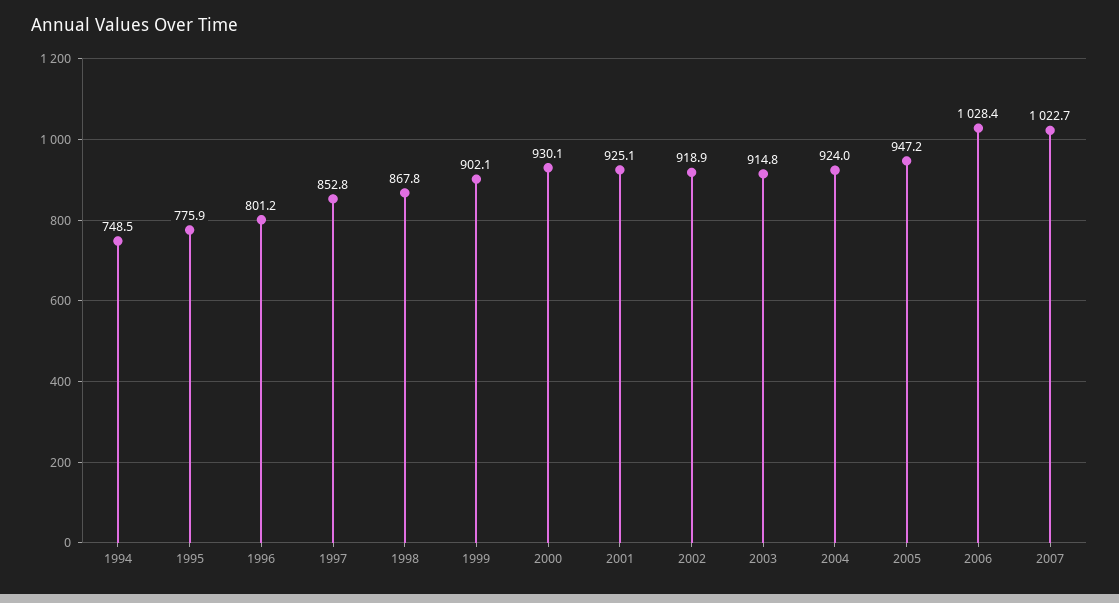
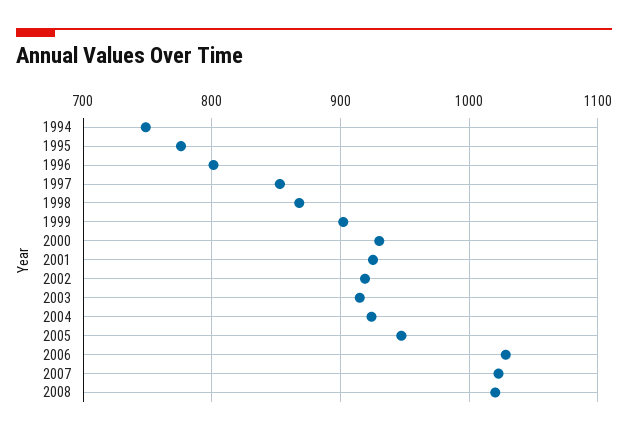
2008: none -> 1020

